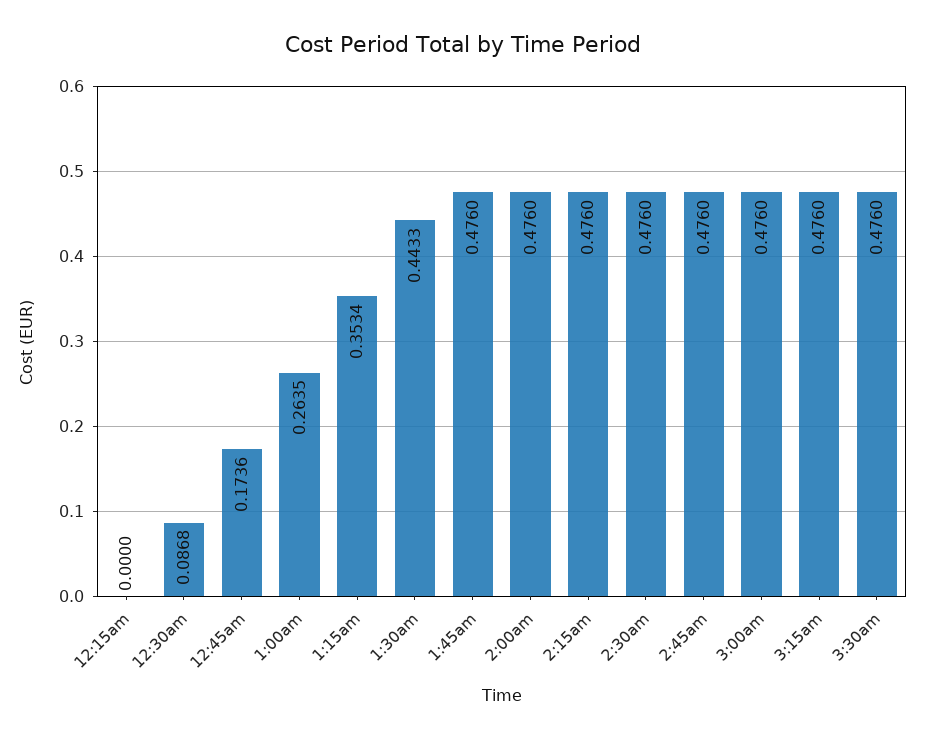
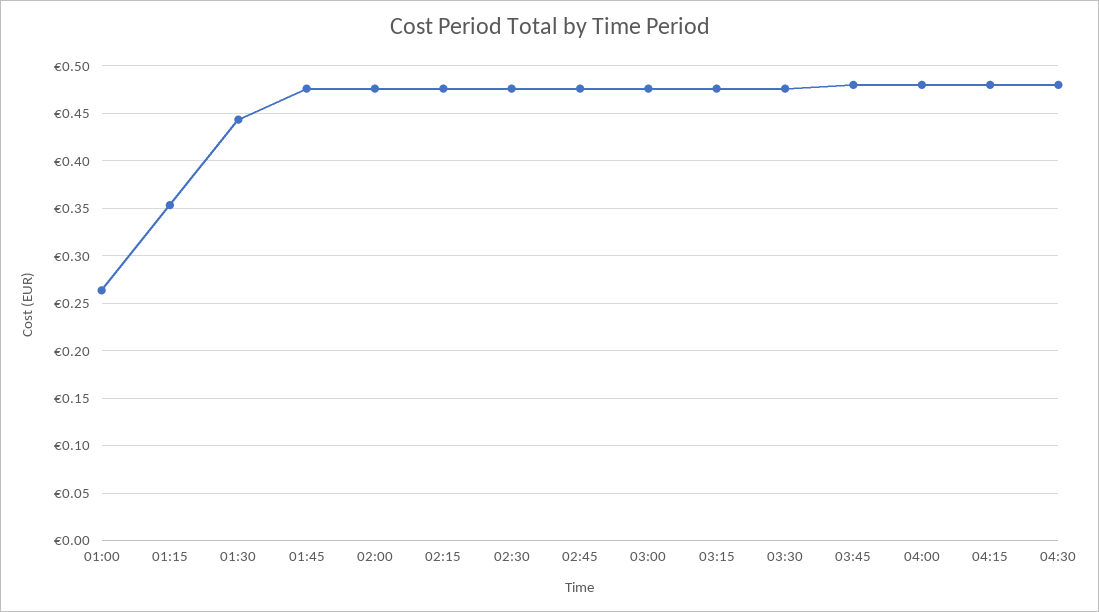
12:15am: 0 -> none
12:30am: 0.0868 -> none
12:45am: 0.1736 -> none
03:45: none -> 0.48
04:00: none -> 0.48
04:15: none -> 0.48
04:30: none -> 0.48

